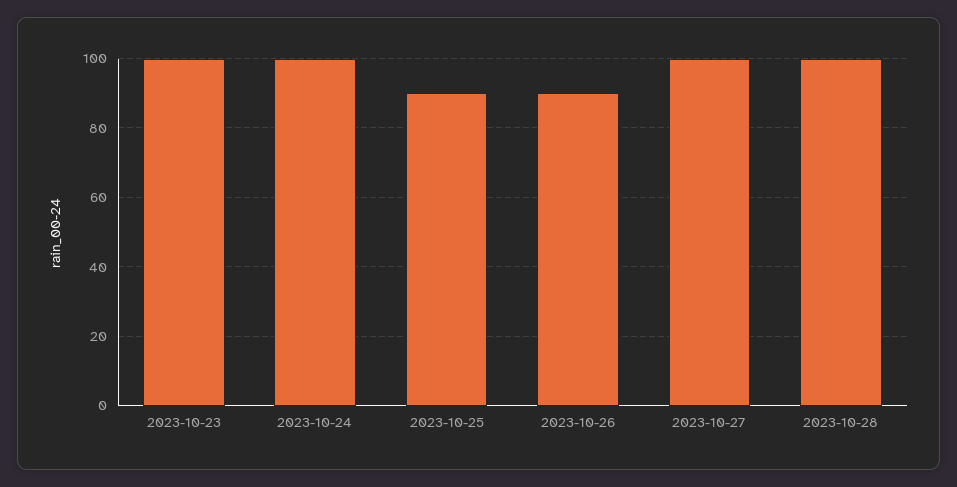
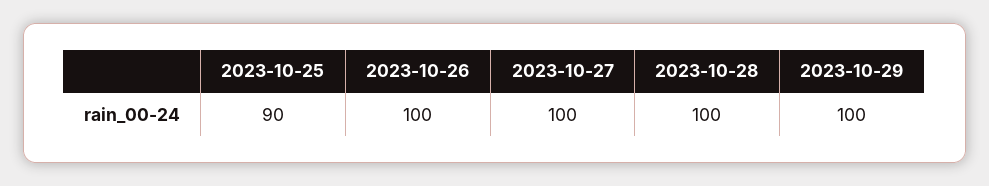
2023-10-23: 100 -> none
2023-10-24: 100 -> none
2023-10-26: 90 -> 100
2023-10-29: none -> 100

